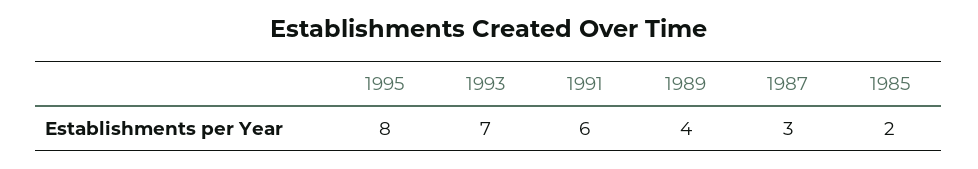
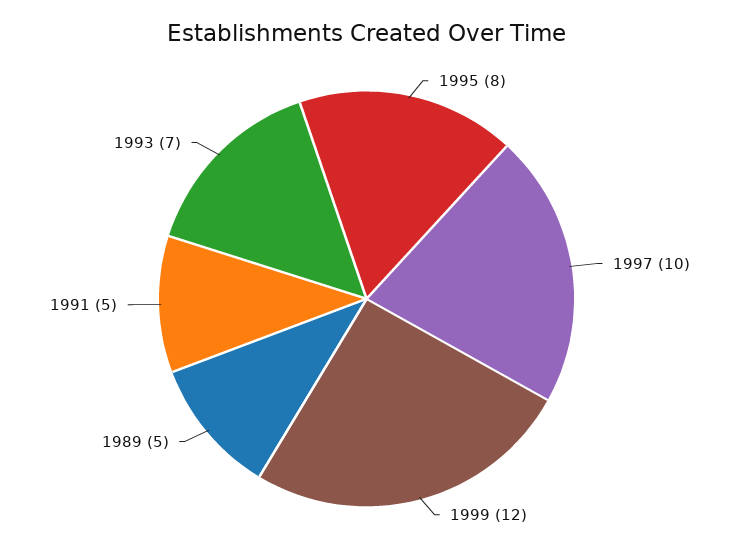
1991: 6 -> 5
1989: 4 -> 5
1987: 3 -> none
1985: 2 -> none
1997: none -> 10
1999: none -> 12

